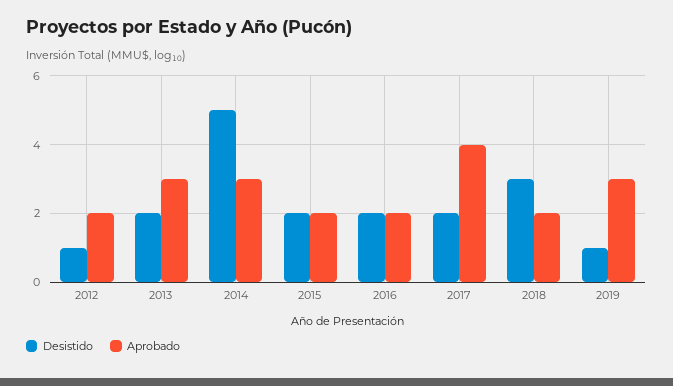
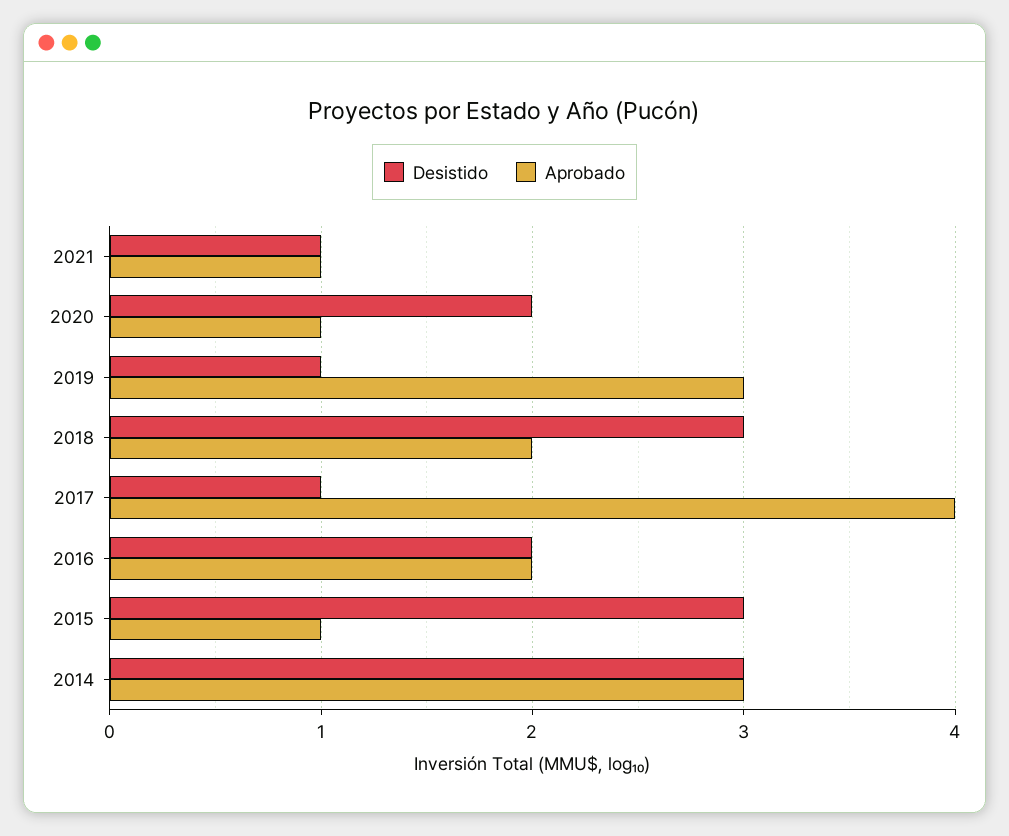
Desistido, 2012: 1 -> none
Aprobado, 2012: 2 -> none
Desistido, 2013: 2 -> none
Aprobado, 2013: 3 -> none
Desistido, 2014: 5 -> 3
Desistido, 2015: 2 -> 3
Aprobado, 2015: 2 -> 1
Desistido, 2017: 2 -> 1
Desistido, 2021: none -> 1
Aprobado, 2021: none -> 1
Desistido, 2020: none -> 2
Aprobado, 2020: none -> 1

